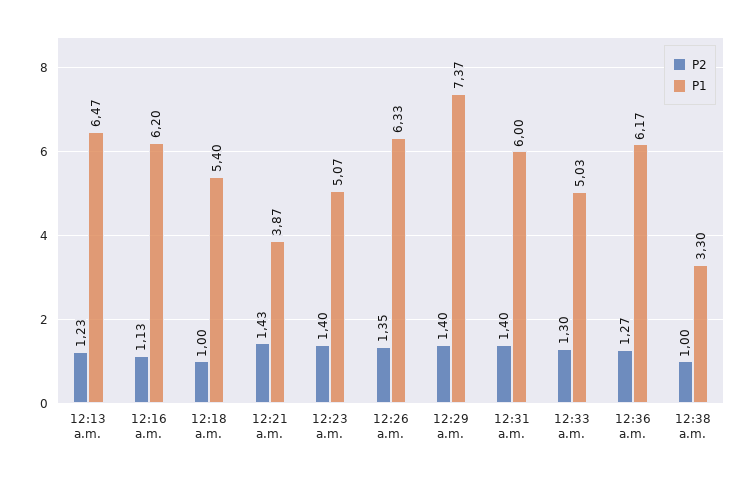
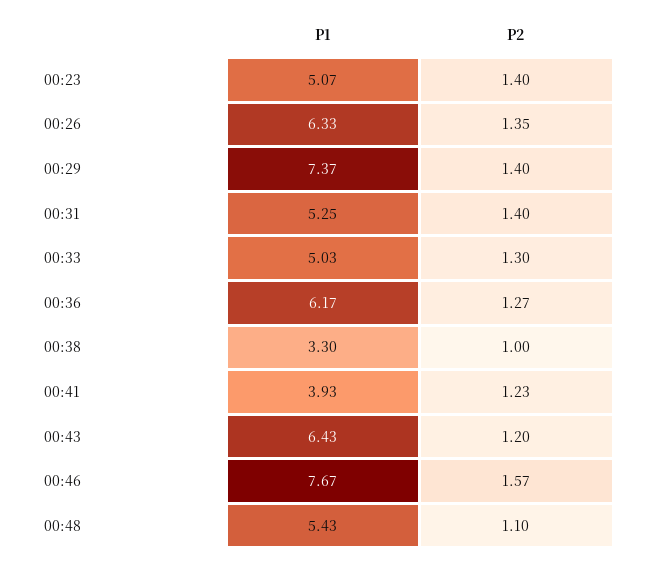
P2, 12:13 a.m.: 1.23 -> none
P1, 12:13 a.m.: 6.47 -> none
P2, 12:16 a.m.: 1.13 -> none
P1, 12:16 a.m.: 6.2 -> none
P2, 12:18 a.m.: 1 -> none
P1, 12:18 a.m.: 5.4 -> none
P2, 12:21 a.m.: 1.43 -> none
P1, 12:21 a.m.: 3.87 -> none
P1, 12:31 a.m.: 6 -> 5.25
P1, 00:41: none -> 3.93
P2, 00:41: none -> 1.23
P1, 00:43: none -> 6.43
P2, 00:43: none -> 1.2
P1, 00:46: none -> 7.67
P2, 00:46: none -> 1.57
P1, 00:48: none -> 5.43
P2, 00:48: none -> 1.1

